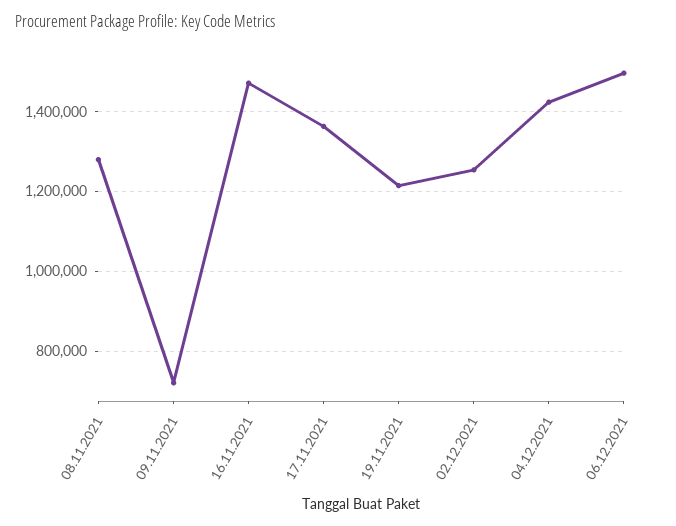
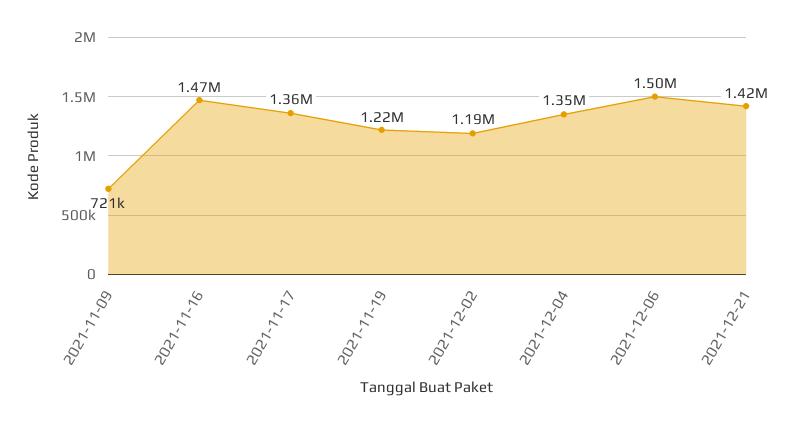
08.11.2021: 1280000 -> none
02.12.2021: 1260000 -> 1190000
04.12.2021: 1420000 -> 1350000
2021-12-21: none -> 1420000

